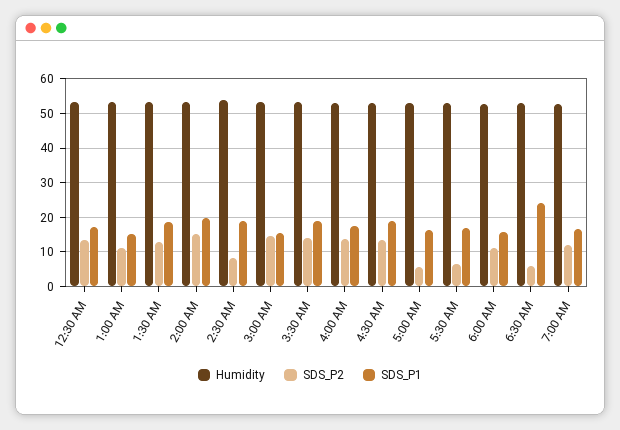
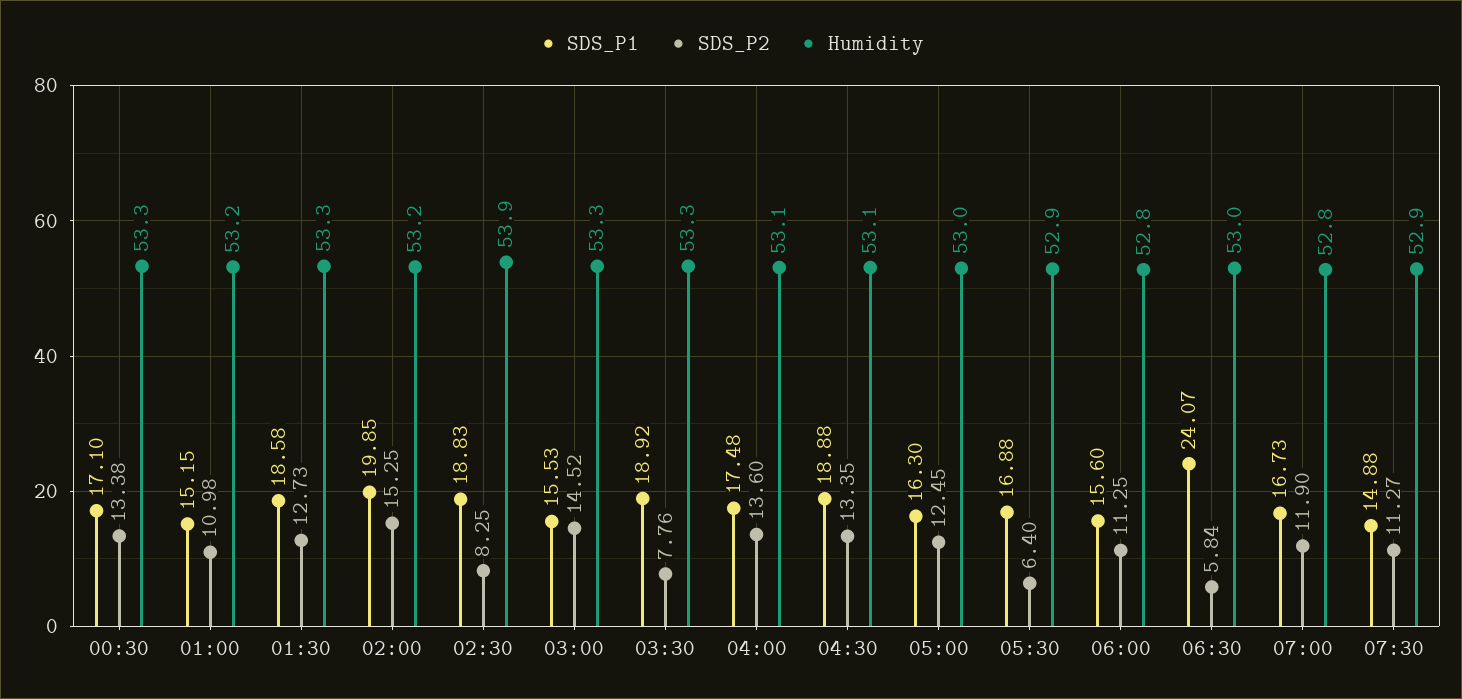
SDS_P2, 3:30 AM: 14 -> 7.76
SDS_P2, 5:00 AM: 6 -> 12.45
SDS_P1, 07:30: none -> 14.88
SDS_P2, 07:30: none -> 11.27
Humidity, 07:30: none -> 52.9

